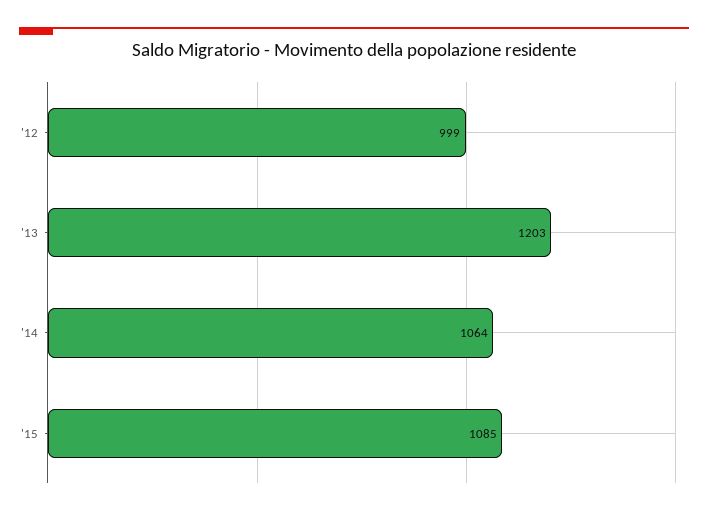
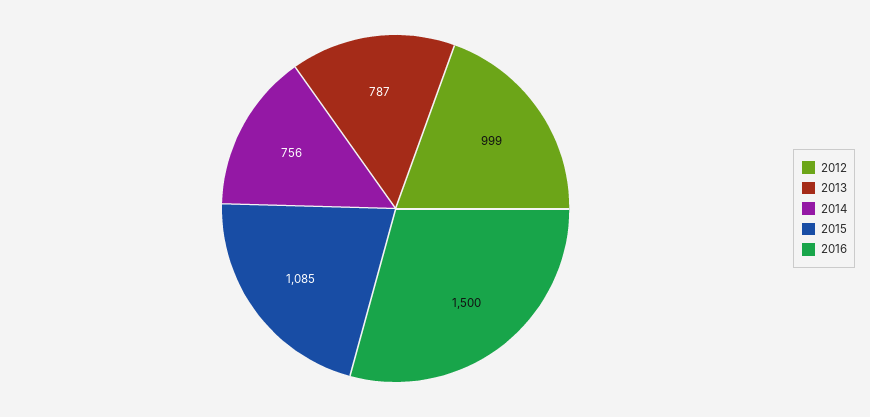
'13: 1203 -> 787
'14: 1064 -> 756
2016: none -> 1500

